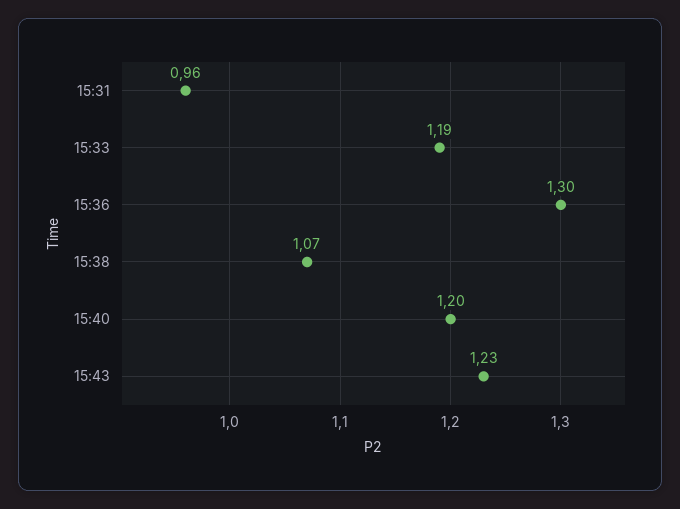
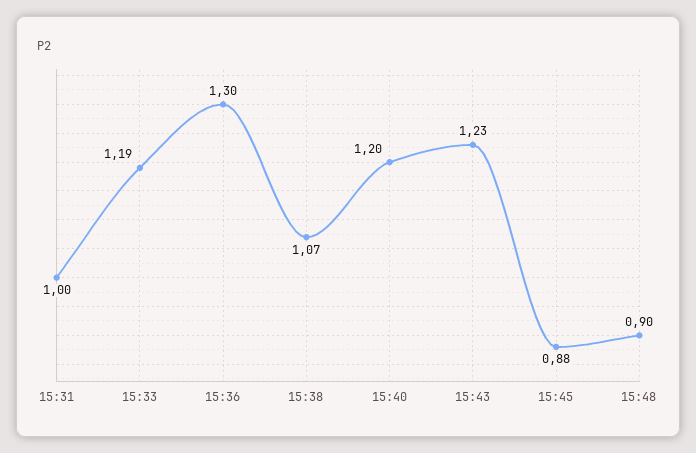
15:31: 0.96 -> 1
15:45: none -> 0.88
15:48: none -> 0.9

